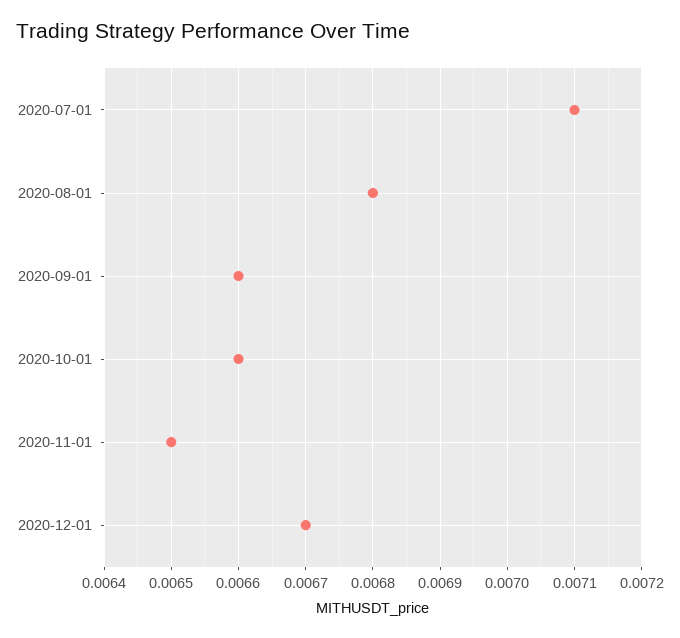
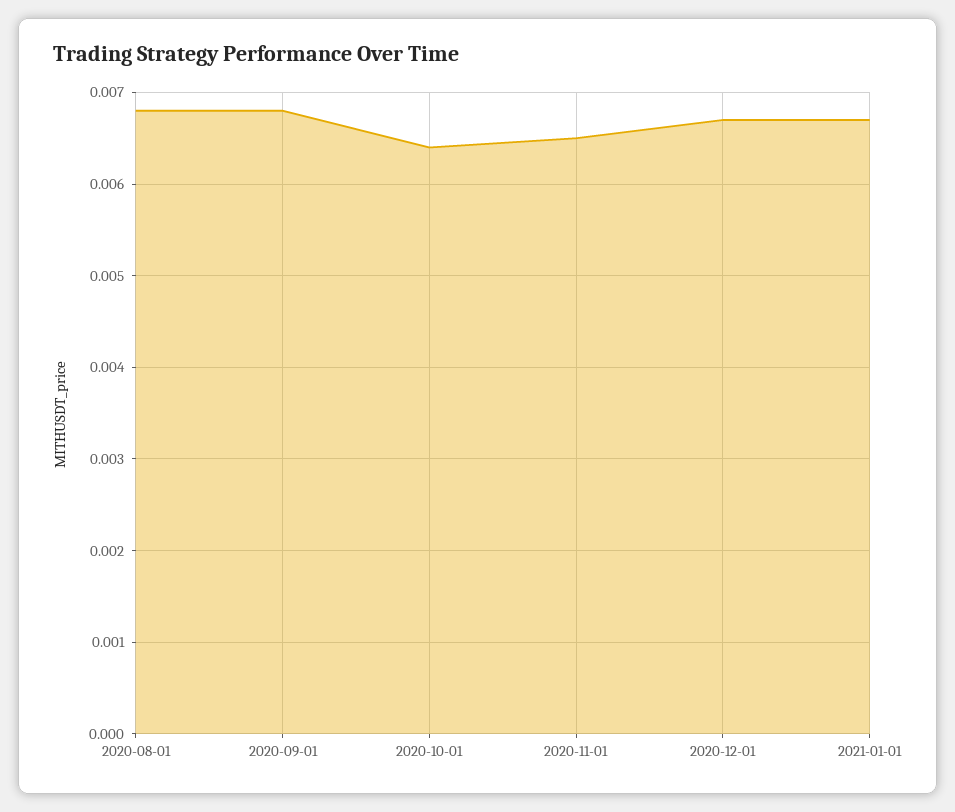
2020-07-01: 0.0071 -> none
2020-09-01: 0.0066 -> 0.0068
2020-10-01: 0.0066 -> 0.0064
2021-01-01: none -> 0.0067

